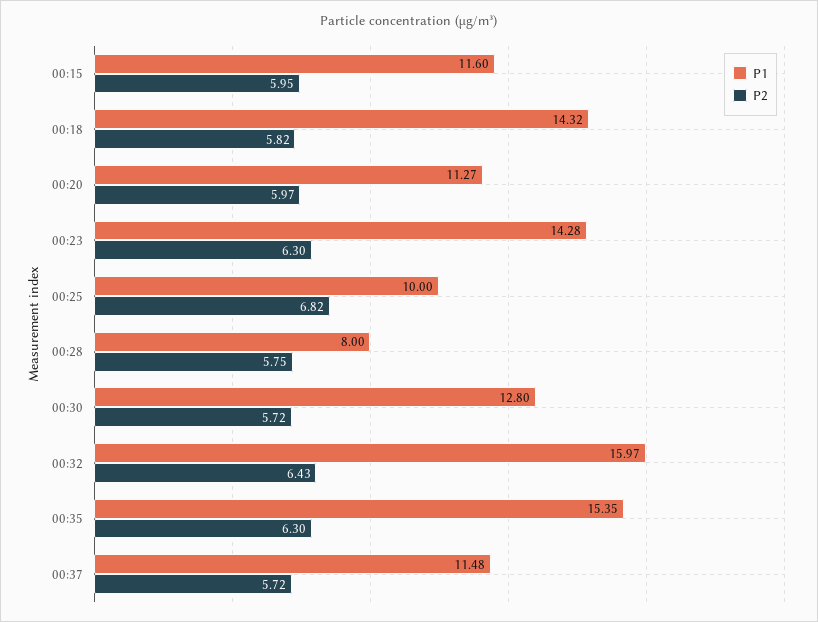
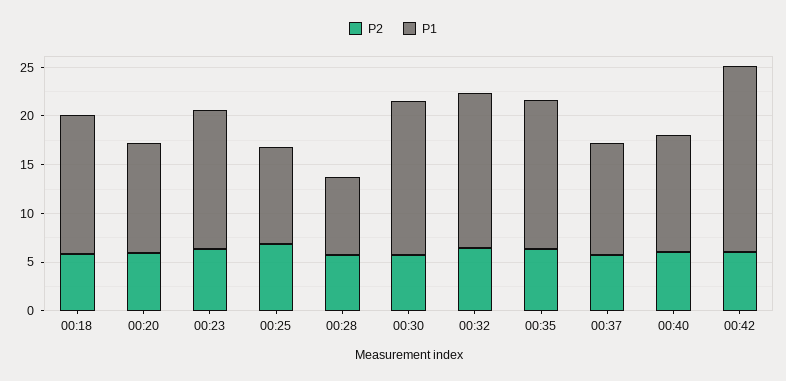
P1, 00:15: 11.6 -> none
P2, 00:15: 5.95 -> none
P1, 00:30: 12.8 -> 16
P2, 00:40: none -> 6
P1, 00:40: none -> 12
P2, 00:42: none -> 6
P1, 00:42: none -> 19

